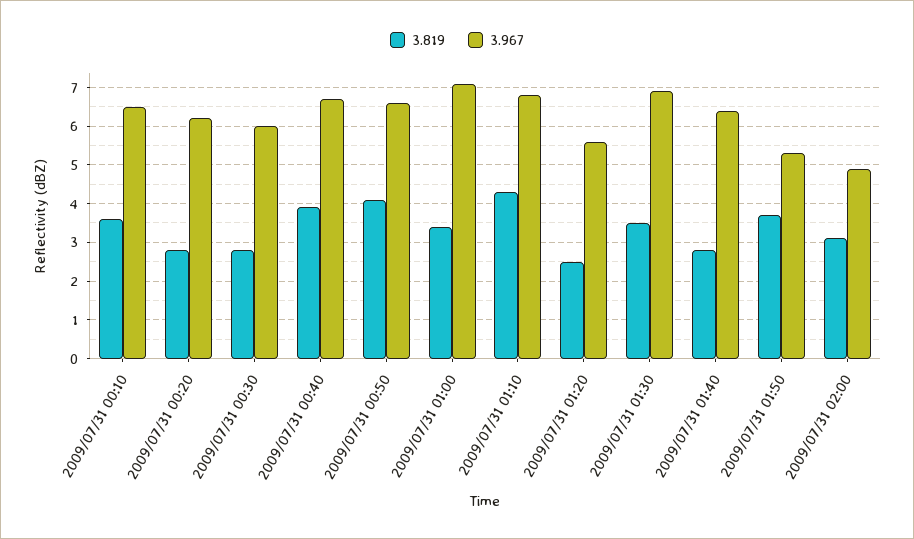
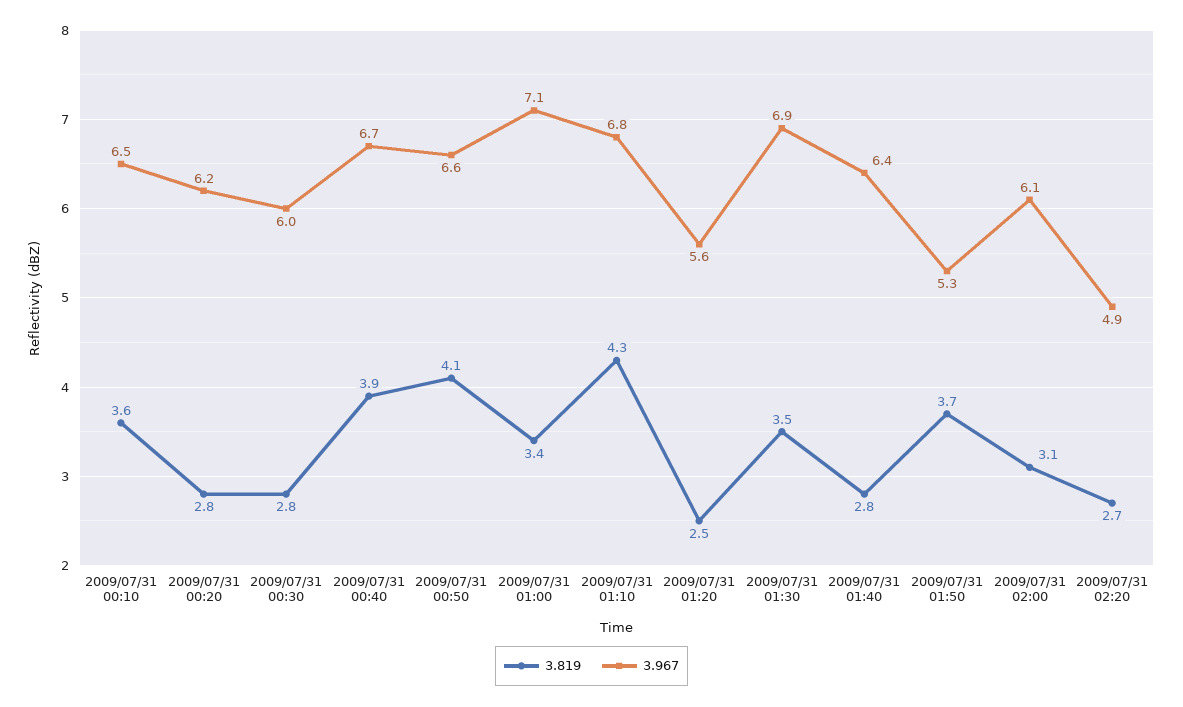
3.967, 2009/07/31 02:00: 5 -> 6.1
3.819, 2009/07/31 02:20: none -> 2.7
3.967, 2009/07/31 02:20: none -> 4.9

